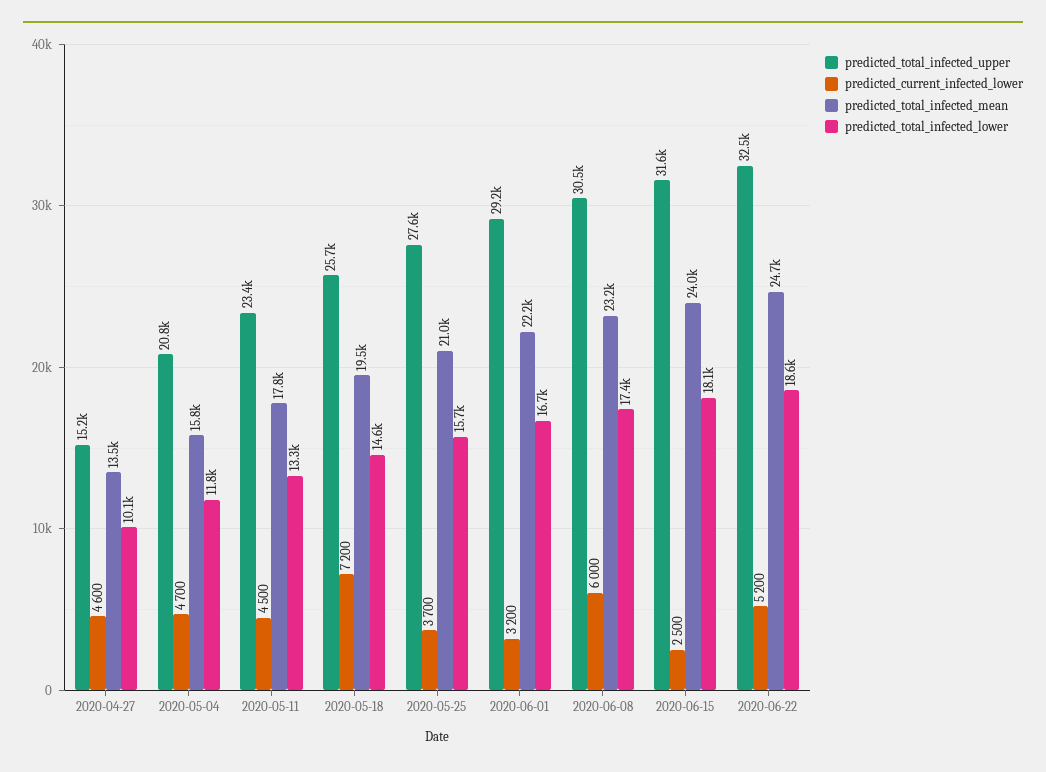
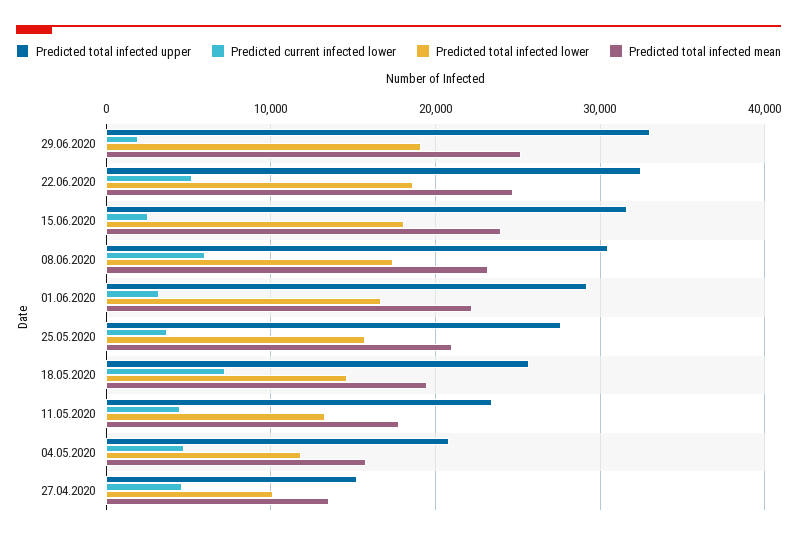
predicted_total_infected_upper, 29.06.2020: none -> 33000
predicted_current_infected_lower, 29.06.2020: none -> 2000
predicted_total_infected_lower, 29.06.2020: none -> 19000
predicted_total_infected_mean, 29.06.2020: none -> 25000

